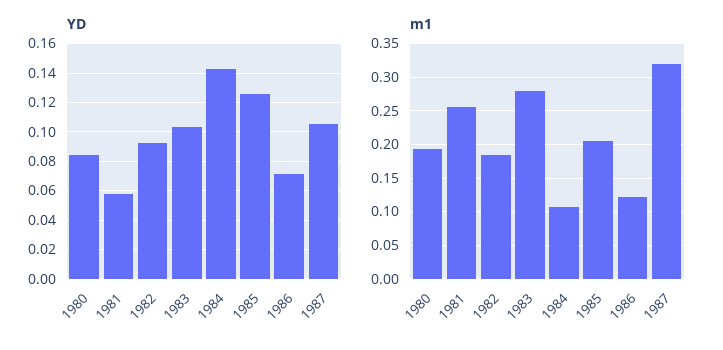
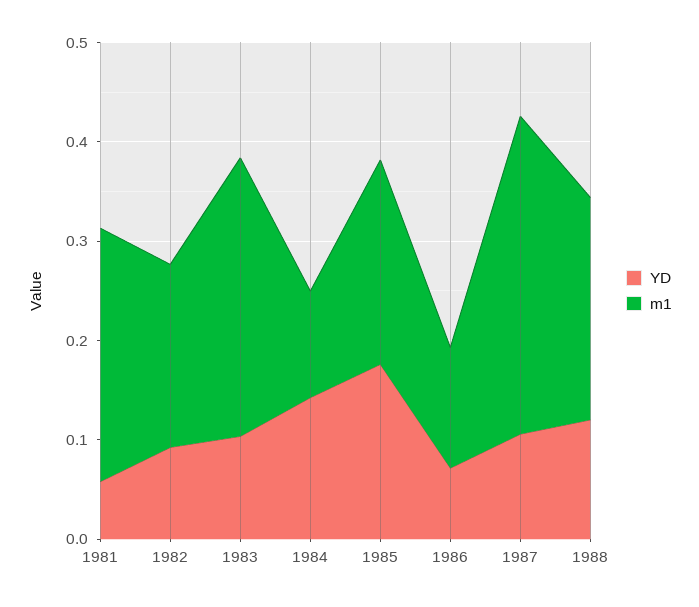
YD, 1980: 0.085 -> none
YD, 1985: 0.125 -> 0.18
m1, 1980: 0.19 -> none
YD, 1988: none -> 0.12
m1, 1988: none -> 0.22

